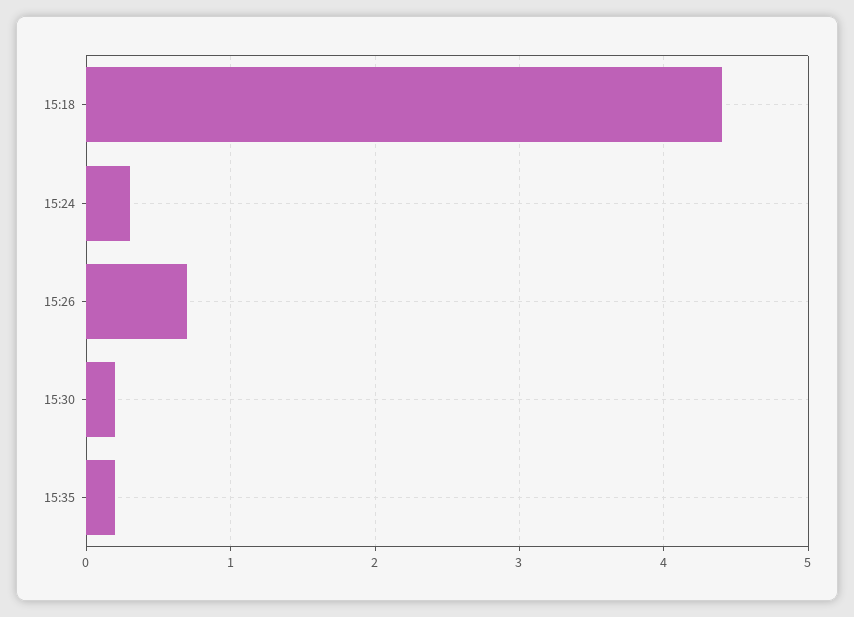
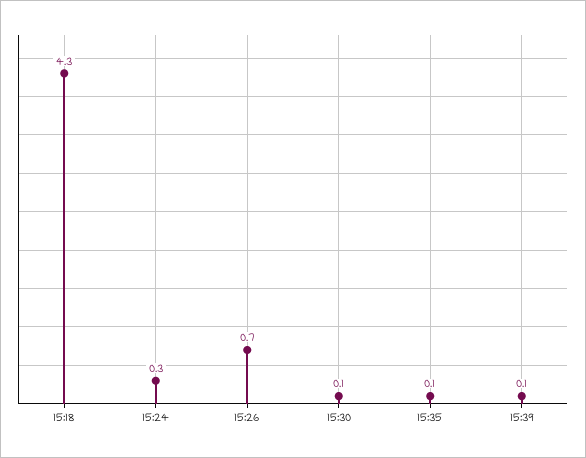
15:18: 4.4 -> 4.3
15:30: 0.2 -> 0.1
15:35: 0.2 -> 0.1
15:39: none -> 0.1

